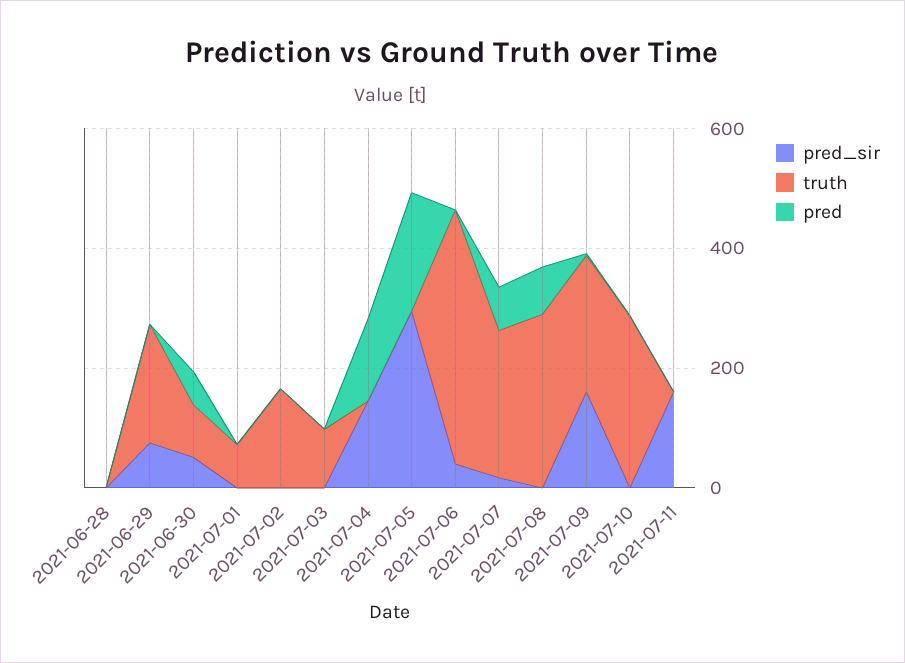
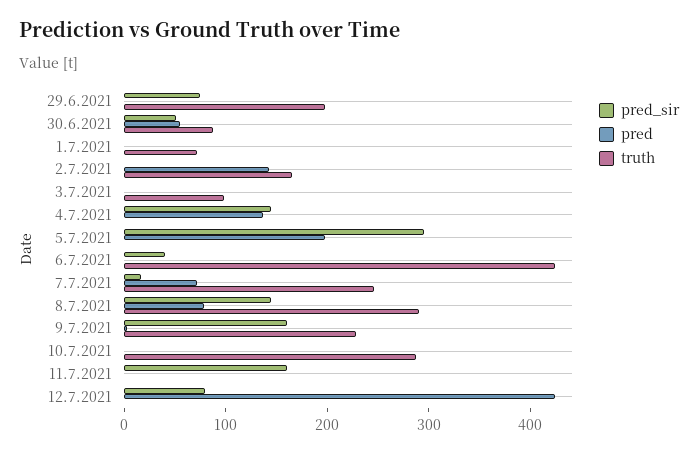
pred_sir, 2021-06-28: 0 -> none
truth, 2021-06-28: 0 -> none
pred, 2021-06-28: 0 -> none
pred, 2021-07-02: 0 -> 140
pred_sir, 2021-07-08: 0 -> 140
pred_sir, 12.7.2021: none -> 80
pred, 12.7.2021: none -> 420
truth, 12.7.2021: none -> 0

